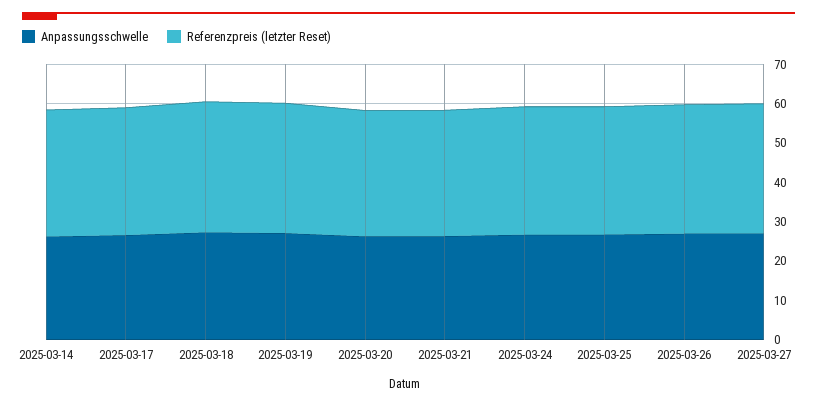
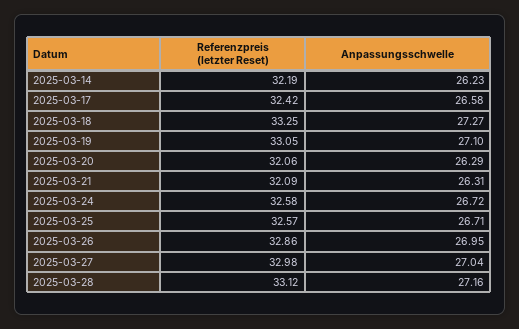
Referenzpreis (letzter Reset), 2025-03-28: none -> 33.12
Anpassungsschwelle, 2025-03-28: none -> 27.16

